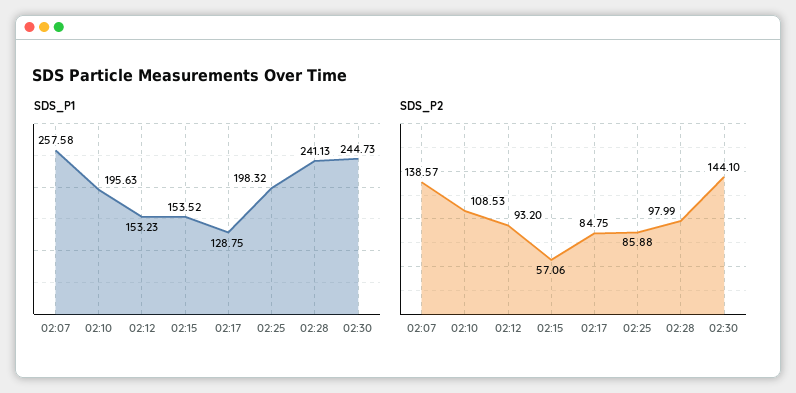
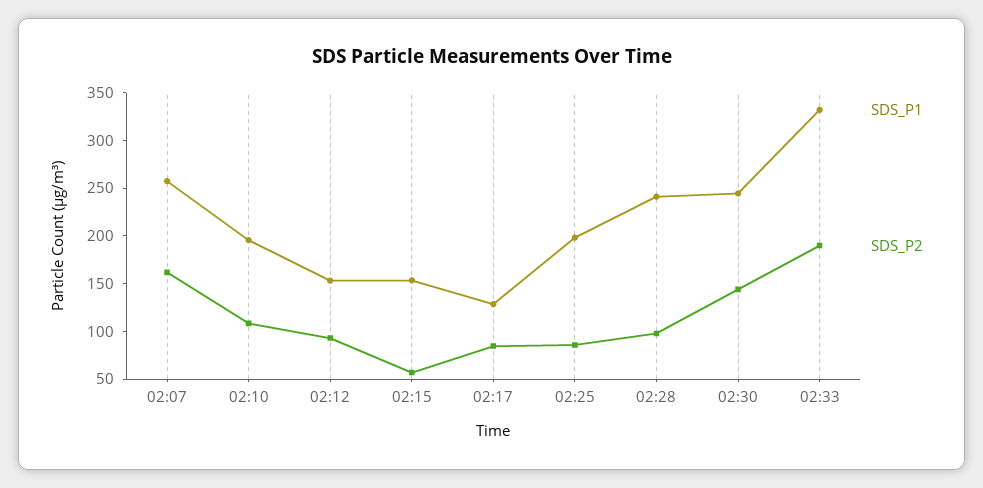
SDS_P2, 02:07: 138.57 -> 160
SDS_P1, 02:33: none -> 330
SDS_P2, 02:33: none -> 190

